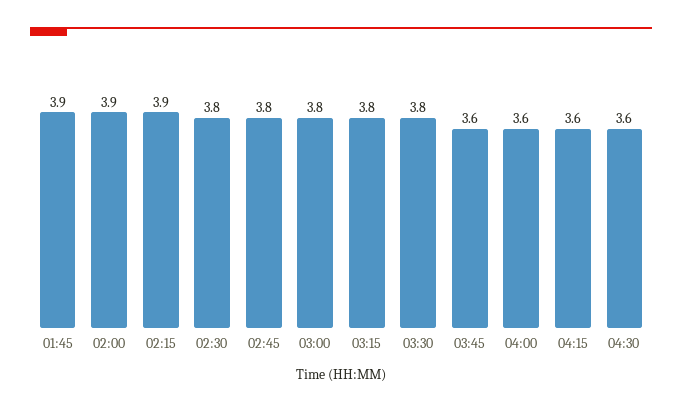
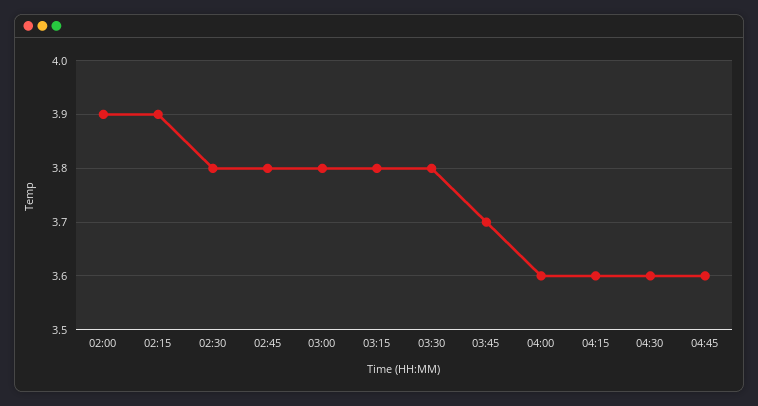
01:45: 3.9 -> none
03:45: 3.6 -> 3.7
04:45: none -> 3.6

